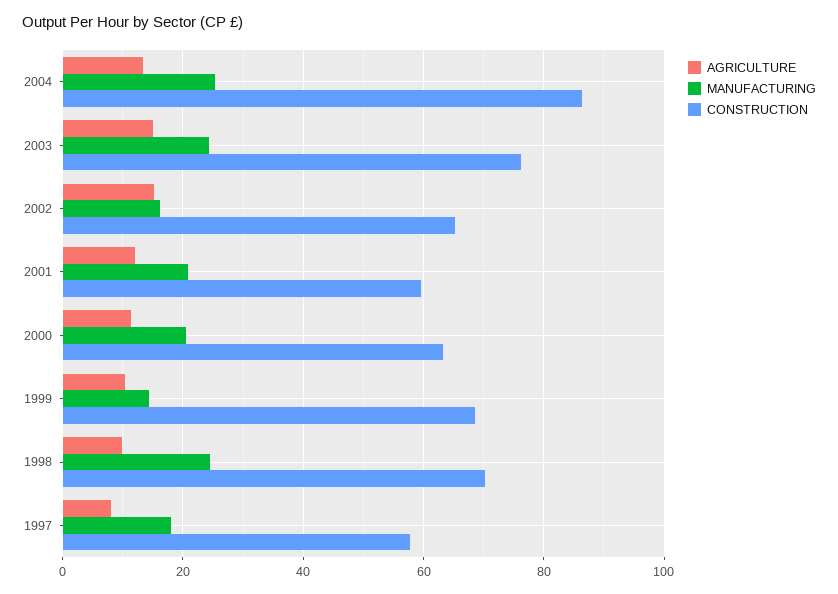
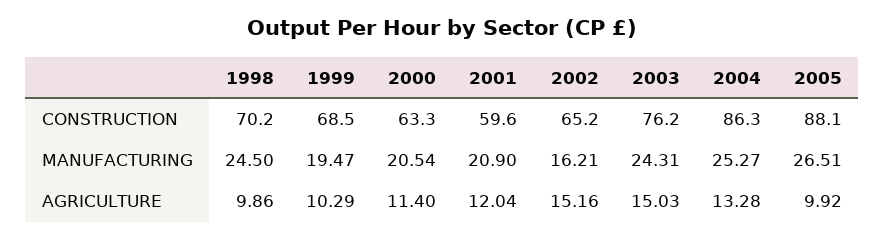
MANUFACTURING, 1999: 14 -> 19.47
AGRICULTURE, 1997: 8 -> none
MANUFACTURING, 1997: 18 -> none
CONSTRUCTION, 1997: 58 -> none
CONSTRUCTION, 2005: none -> 88.1
MANUFACTURING, 2005: none -> 26.51
AGRICULTURE, 2005: none -> 9.92

